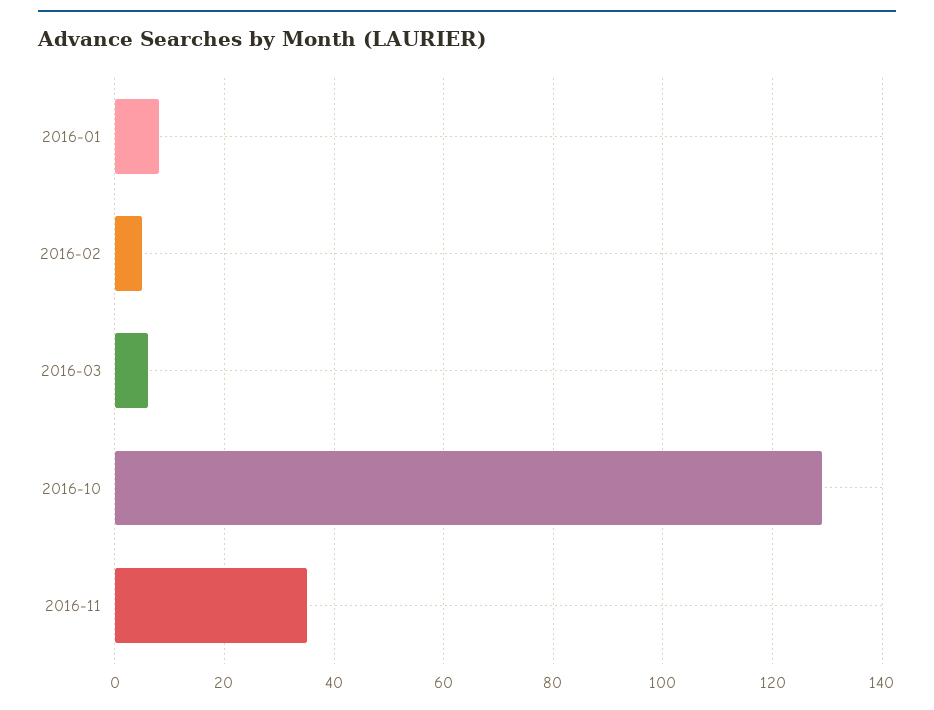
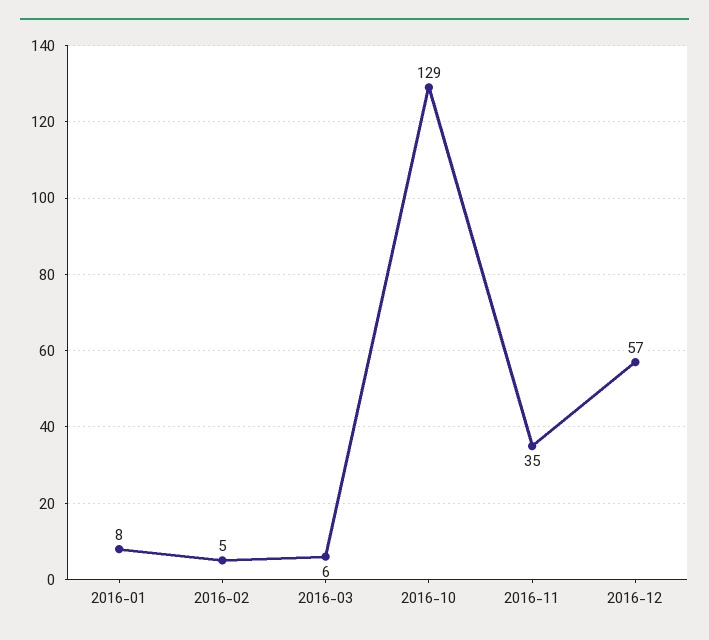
2016-12: none -> 57

